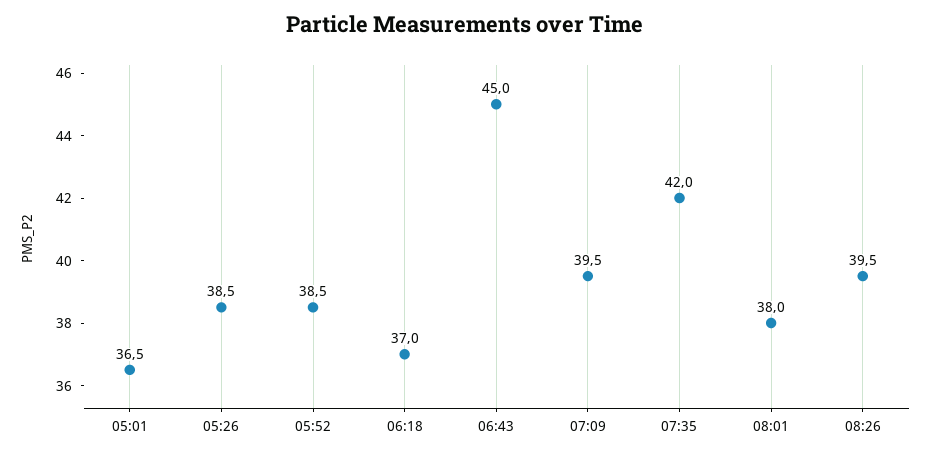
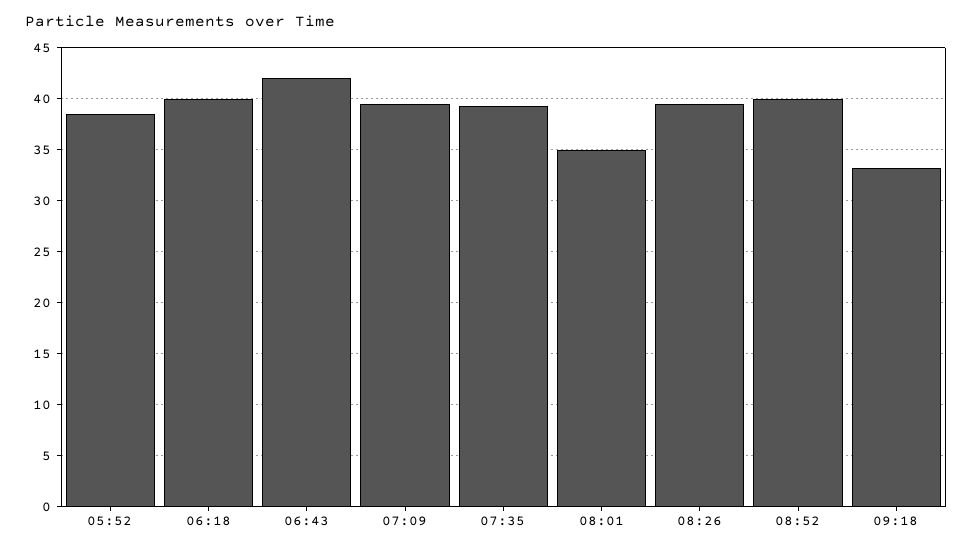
05:01: 36.5 -> none
05:26: 38.5 -> none
06:18: 37 -> 40
06:43: 45 -> 42
07:35: 42 -> 39
08:01: 38 -> 35
08:52: none -> 40
09:18: none -> 33

